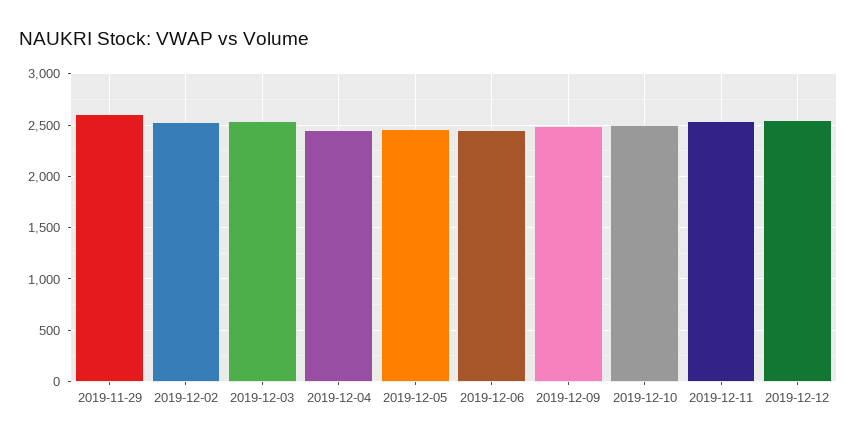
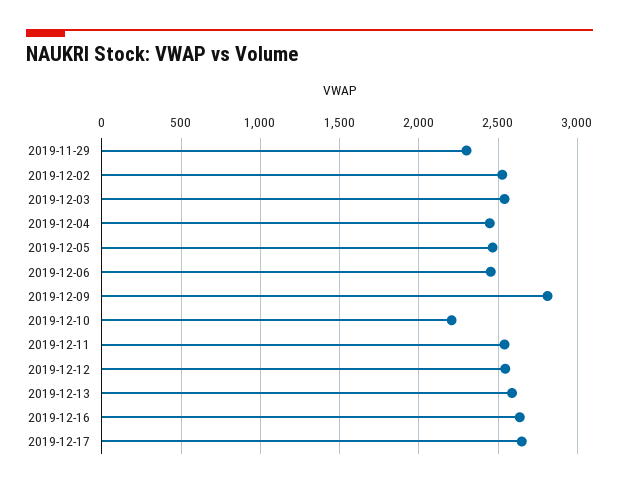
2019-11-29: 2600 -> 2300
2019-12-09: 2500 -> 2800
2019-12-10: 2500 -> 2200
2019-12-13: none -> 2600
2019-12-16: none -> 2650
2019-12-17: none -> 2650

